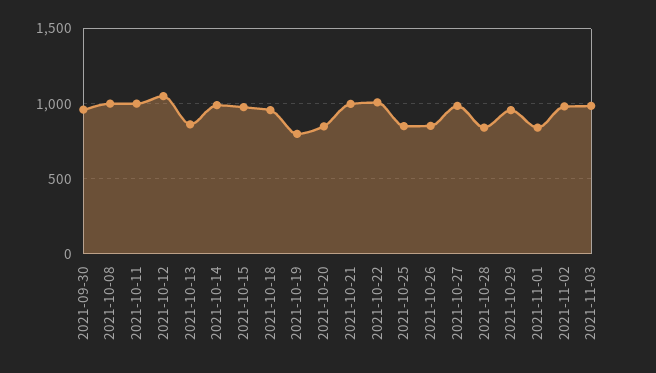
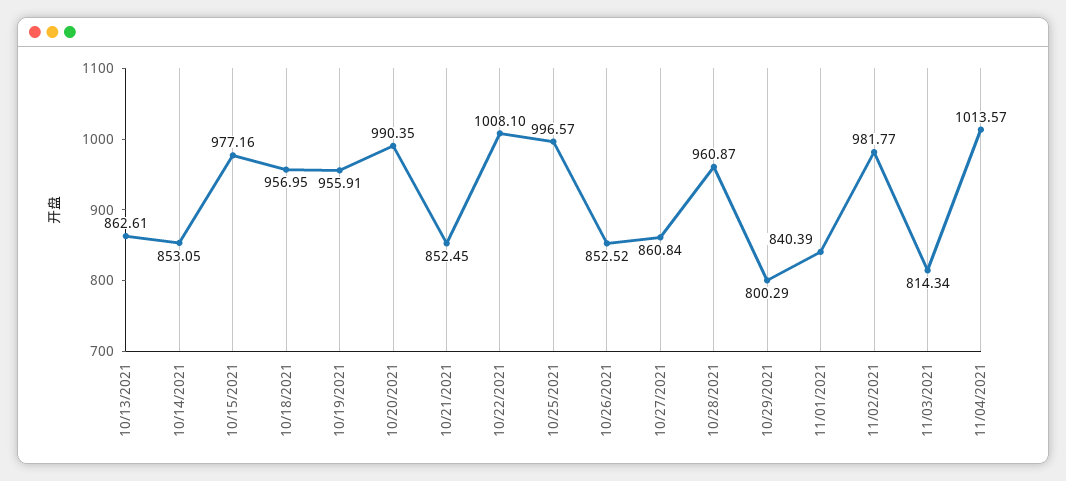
2021-09-30: 950 -> none
2021-10-08: 1000 -> none
2021-10-11: 1000 -> none
2021-10-12: 1050 -> none
2021-10-14: 1000 -> 853.05
2021-10-19: 800 -> 955.91
2021-10-20: 850 -> 990.35
2021-10-21: 1000 -> 852.45
2021-10-25: 850 -> 996.57
2021-10-27: 1000 -> 860.84
2021-10-28: 850 -> 960.87
2021-10-29: 950 -> 800.29
2021-11-03: 1000 -> 814.34
11/04/2021: none -> 1013.57

